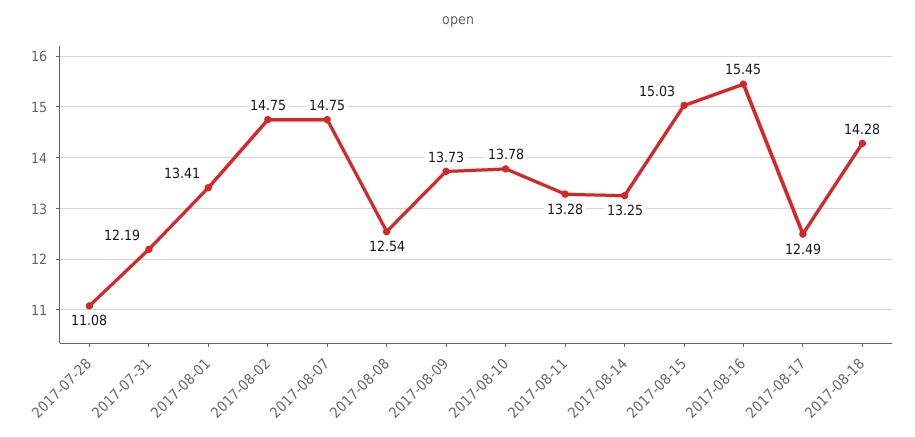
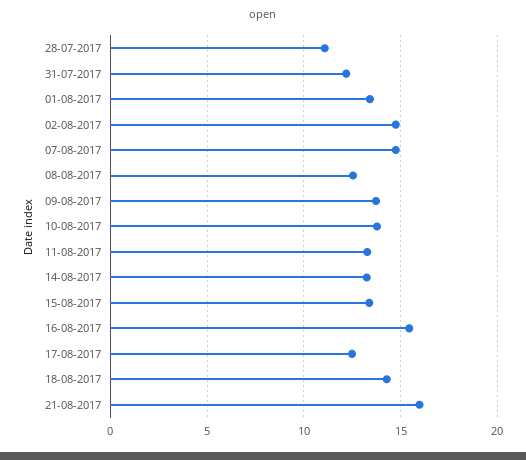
2017-08-15: 15.03 -> 13.5
21-08-2017: none -> 16

